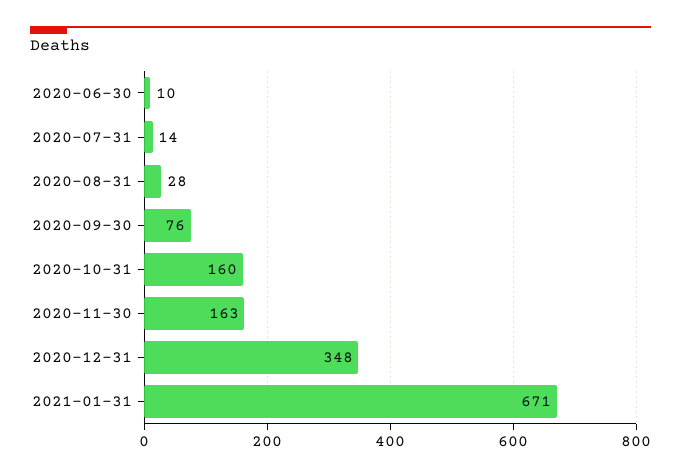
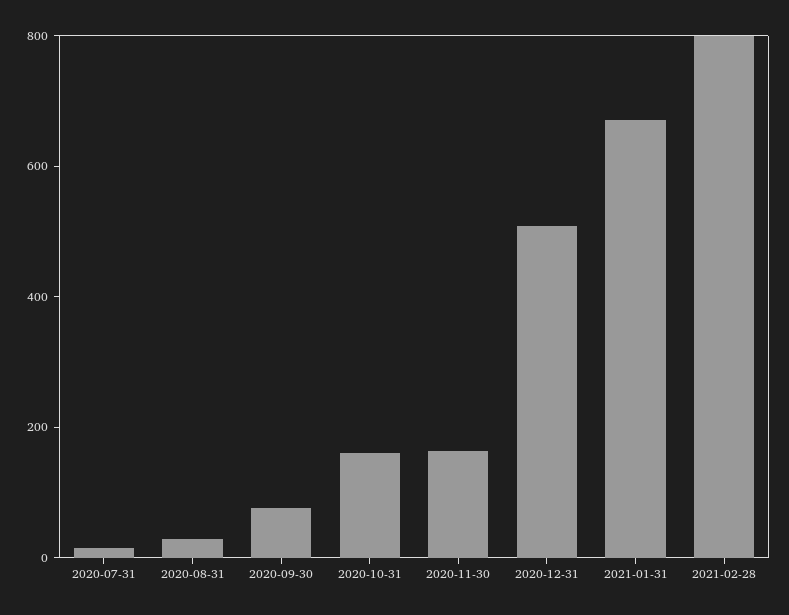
2020-06-30: 10 -> none
2020-12-31: 348 -> 500
2021-02-28: none -> 800

